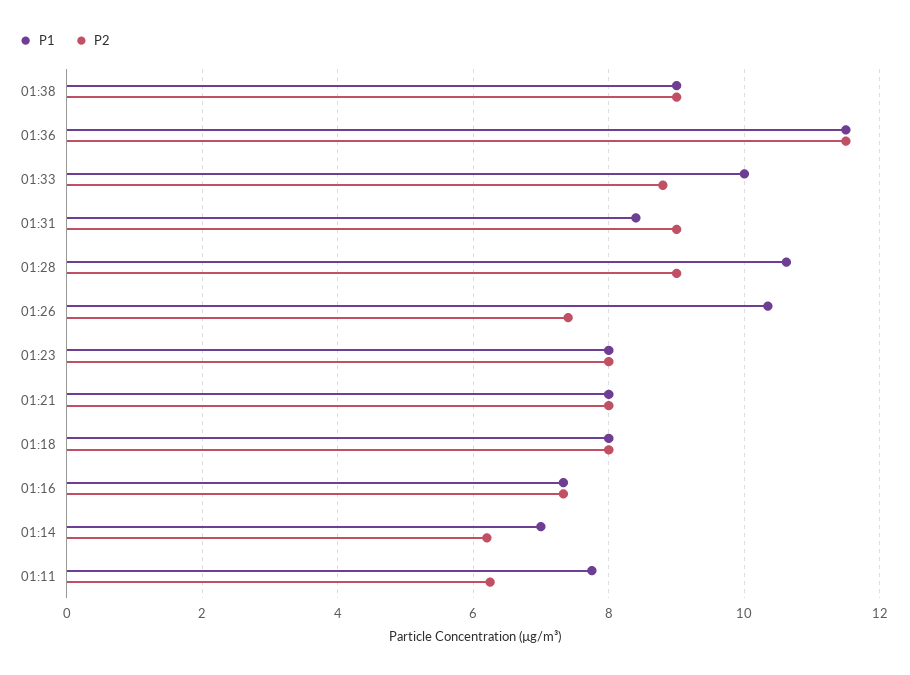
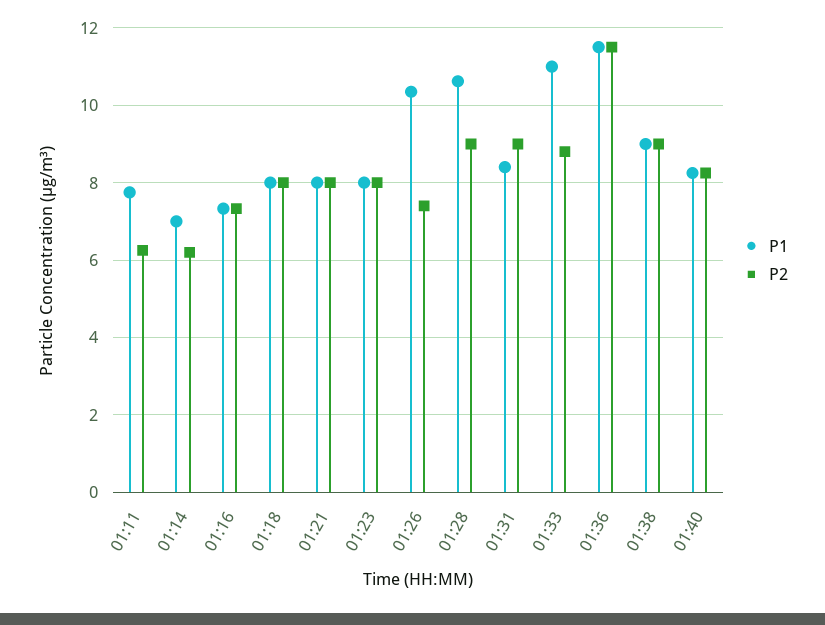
P1, 01:33: 10 -> 11
P1, 01:40: none -> 8.2
P2, 01:40: none -> 8.2

